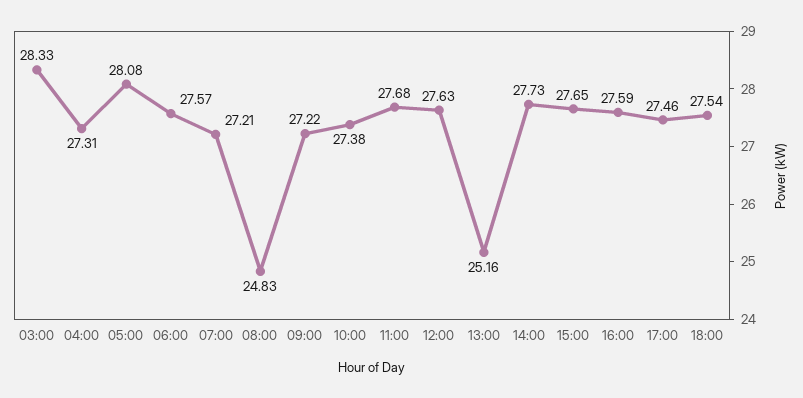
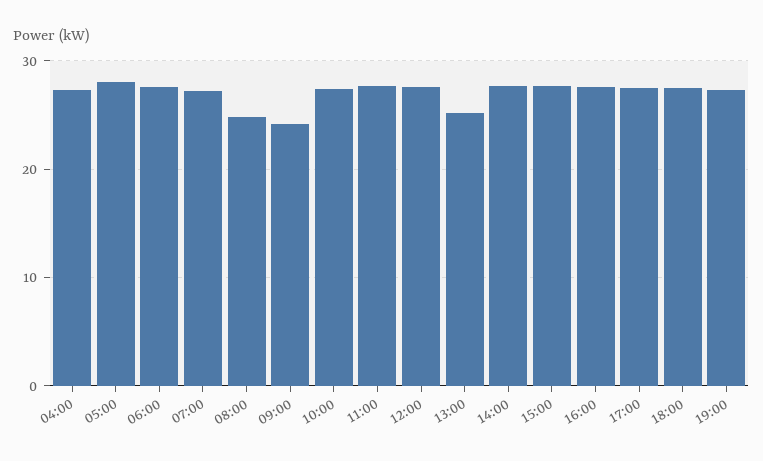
03:00: 28.33 -> none
09:00: 27.22 -> 24
19:00: none -> 27

